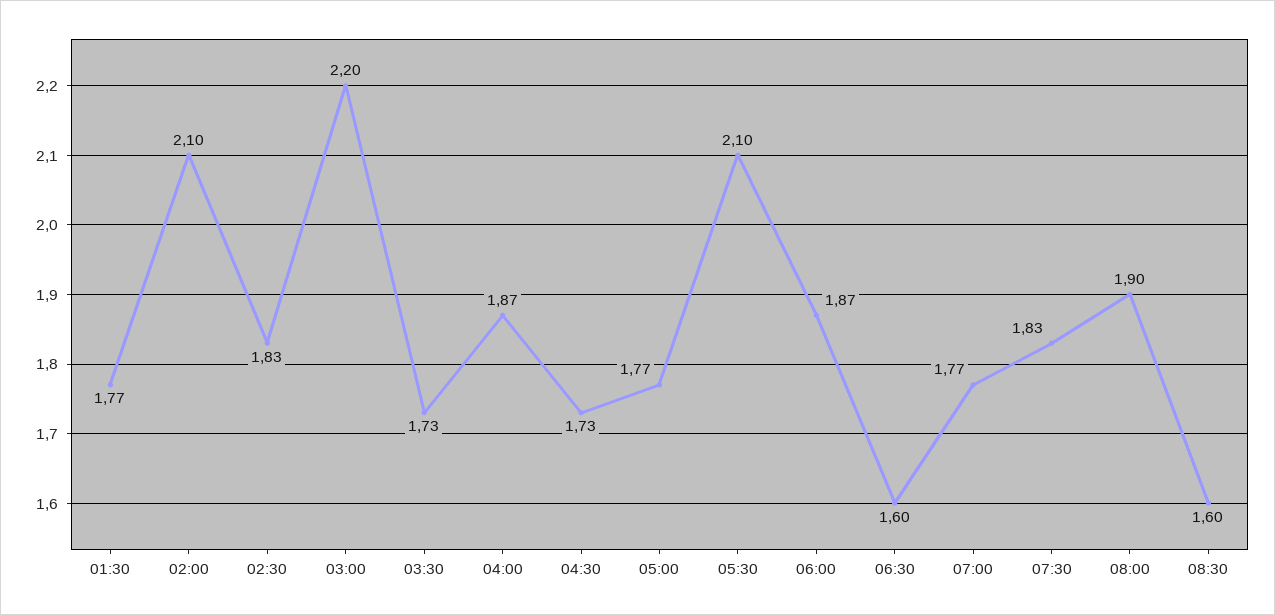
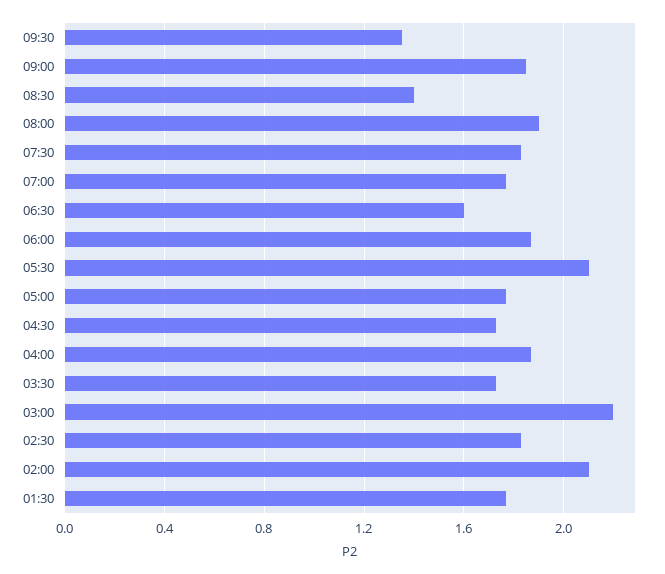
08:30: 1.6 -> 1.4
09:30: none -> 1.35
09:00: none -> 1.85

